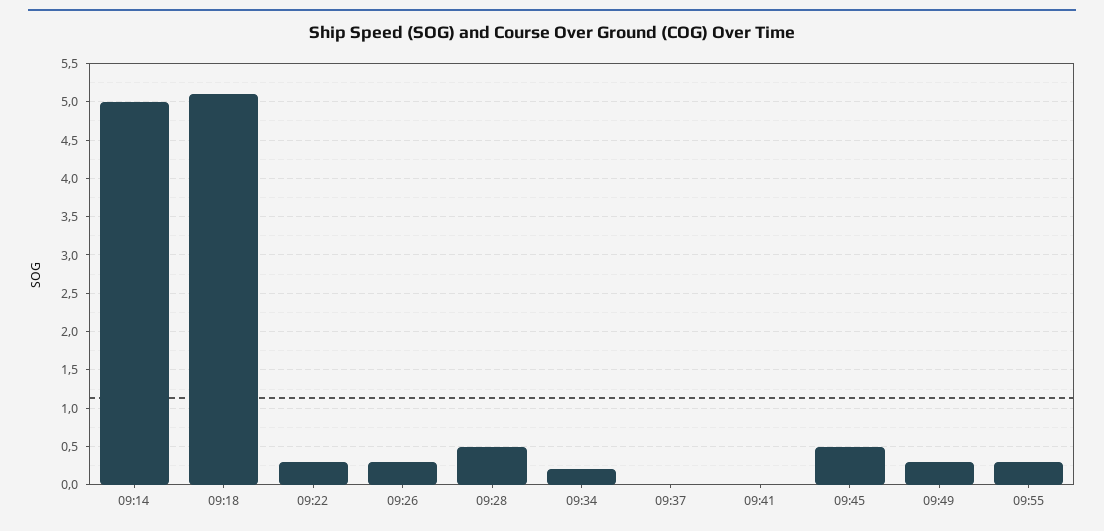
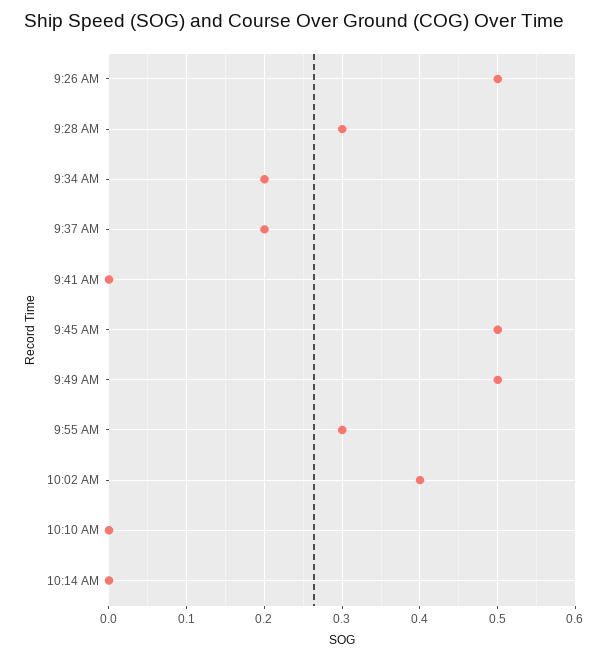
09:14: 5 -> none
09:18: 5.1 -> none
09:22: 0.3 -> none
09:26: 0.3 -> 0.5
09:28: 0.5 -> 0.3
09:37: 0 -> 0.2
09:49: 0.3 -> 0.5
10:02 AM: none -> 0.4
10:10 AM: none -> 0
10:14 AM: none -> 0

